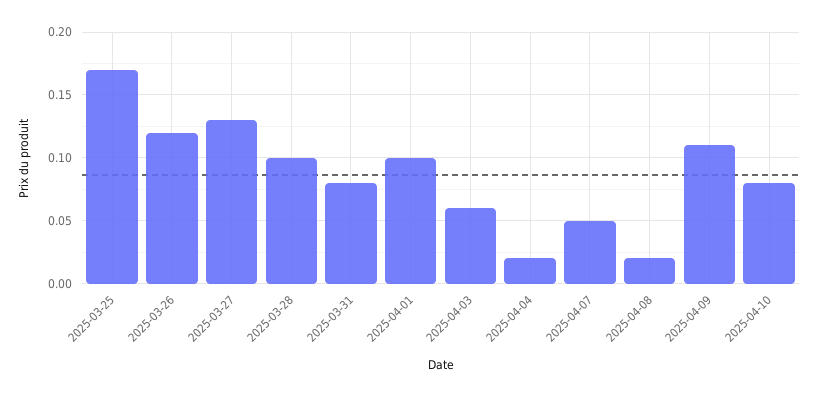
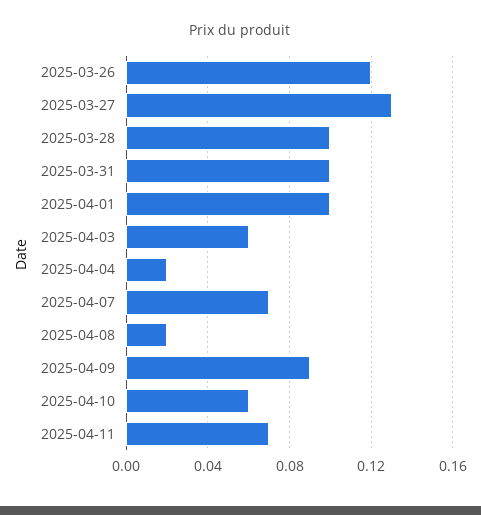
2025-03-25: 0.17 -> none
2025-03-31: 0.08 -> 0.1
2025-04-07: 0.05 -> 0.07
2025-04-09: 0.11 -> 0.09
2025-04-10: 0.08 -> 0.06
2025-04-11: none -> 0.07

